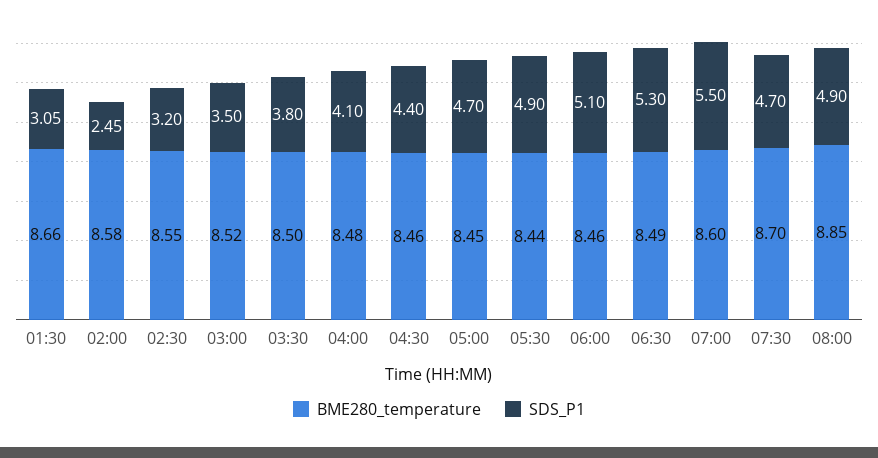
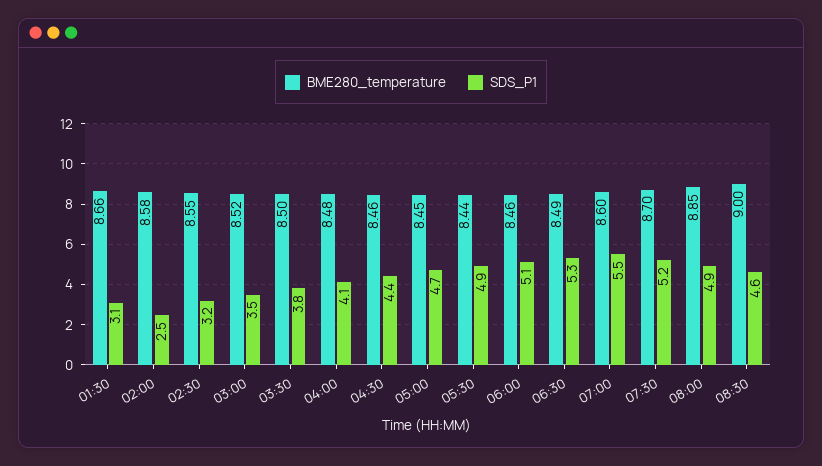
SDS_P1, 07:30: 4.7 -> 5.2
BME280_temperature, 08:30: none -> 9
SDS_P1, 08:30: none -> 4.6

